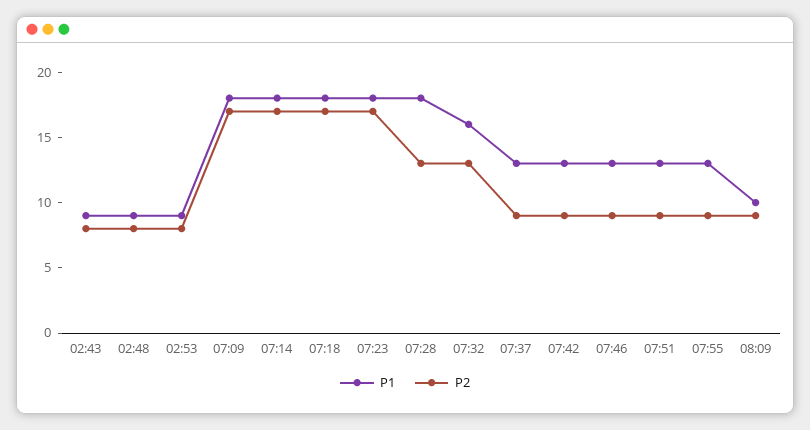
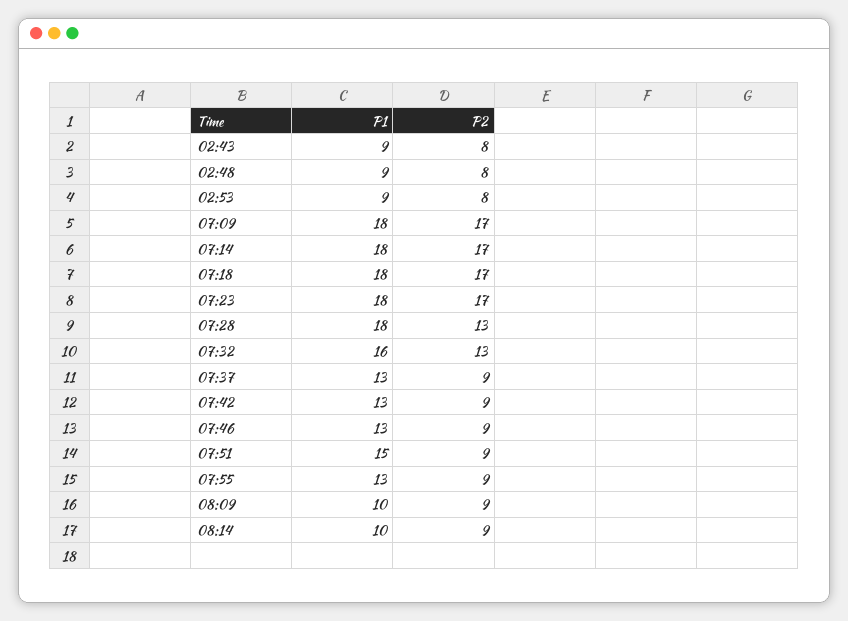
P1, 07:51: 13 -> 15
P1, 08:14: none -> 10
P2, 08:14: none -> 9

